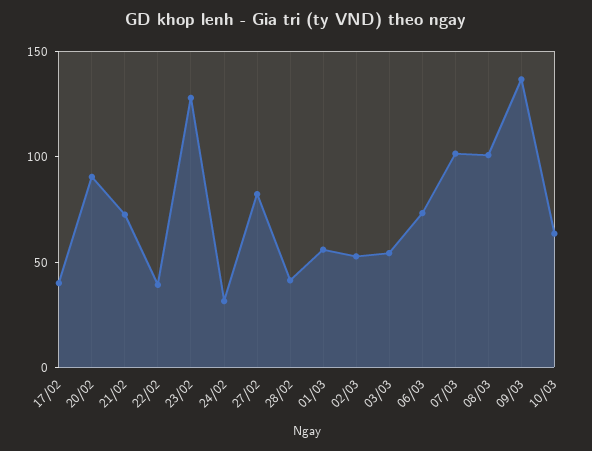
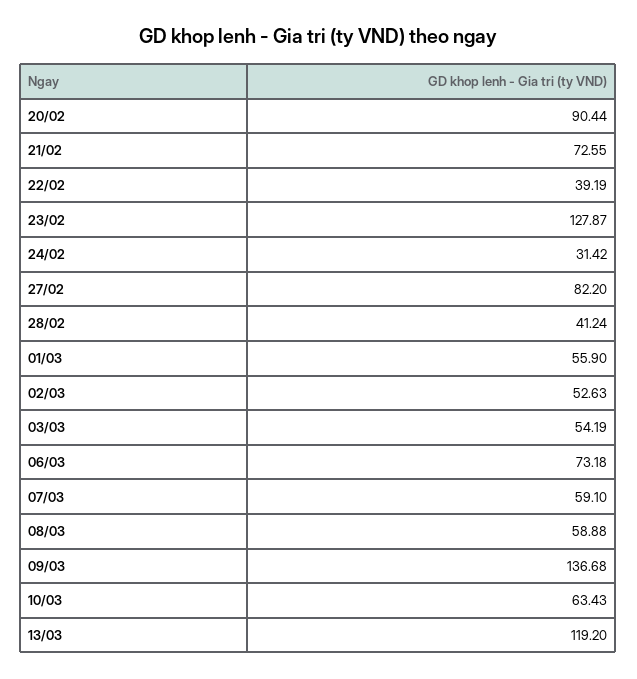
17/02: 40 -> none
07/03: 100 -> 59.1
08/03: 100 -> 58.88
13/03: none -> 119.2

